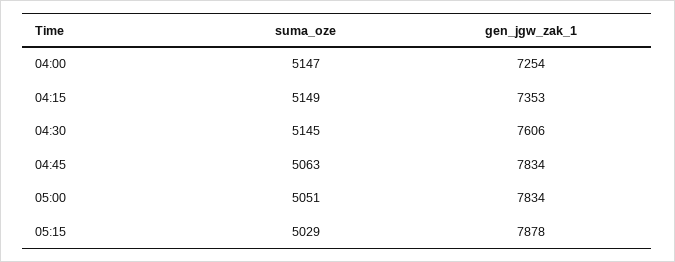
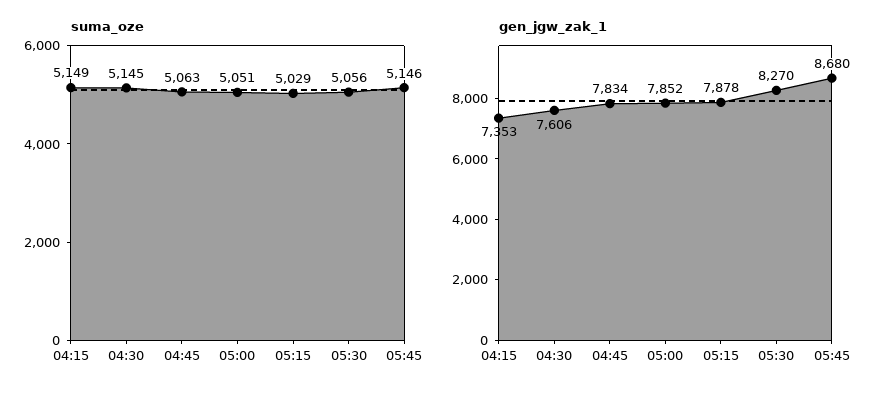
suma_oze, 04:00: 5147 -> none
gen_jgw_zak_1, 04:00: 7254 -> none
gen_jgw_zak_1, 05:00: 7834 -> 7852
suma_oze, 05:30: none -> 5056
suma_oze, 05:45: none -> 5146
gen_jgw_zak_1, 05:30: none -> 8270
gen_jgw_zak_1, 05:45: none -> 8680

